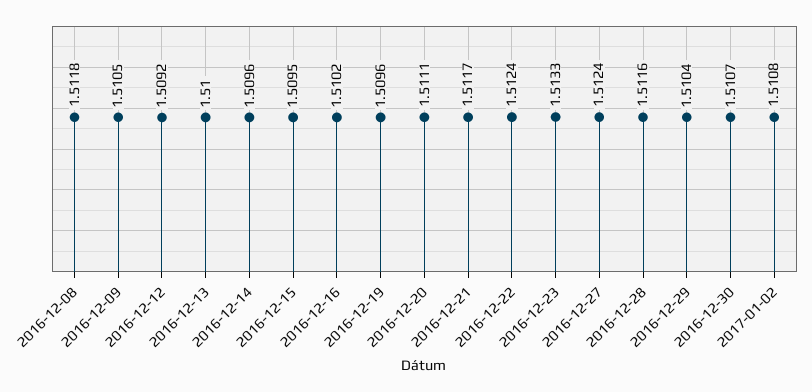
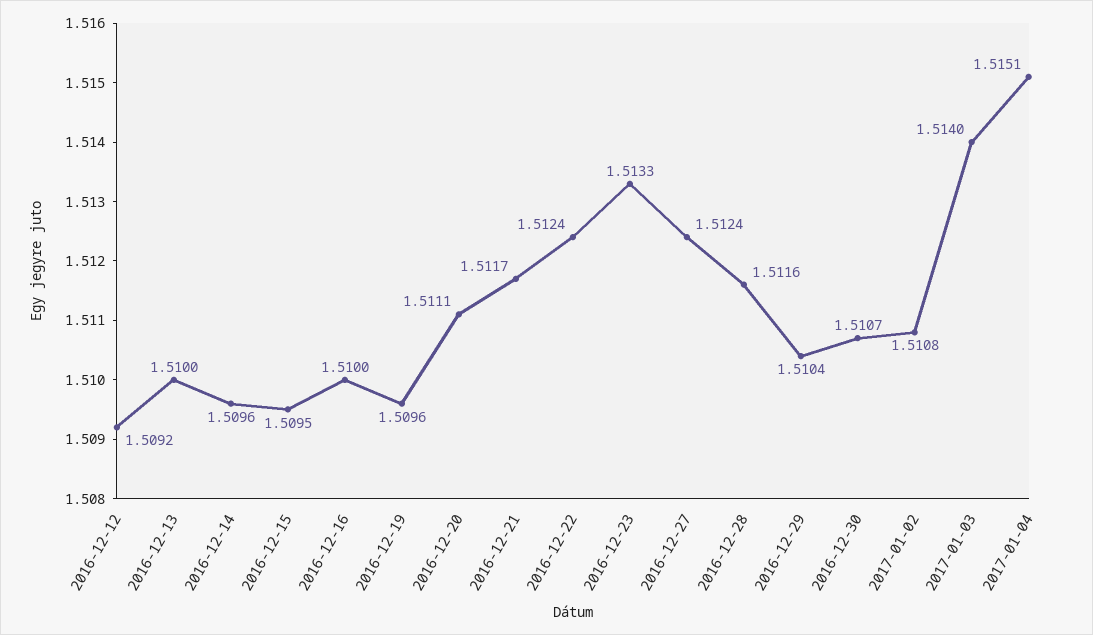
2016-12-08: 1.5118 -> none
2016-12-09: 1.5105 -> none
2016-12-16: 1.5102 -> 1.51
2017-01-03: none -> 1.514
2017-01-04: none -> 1.5151

